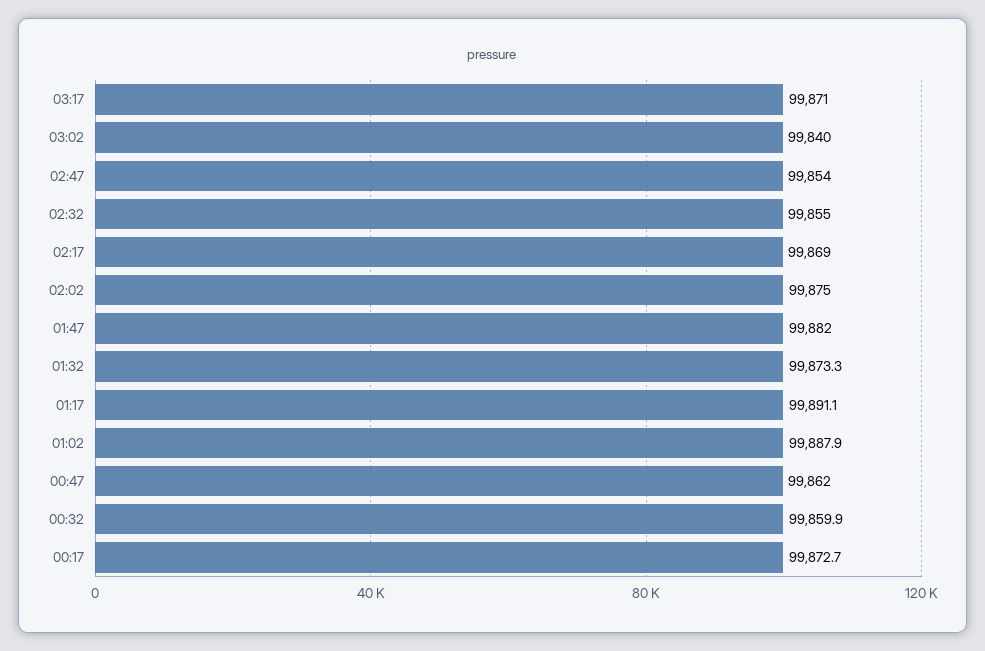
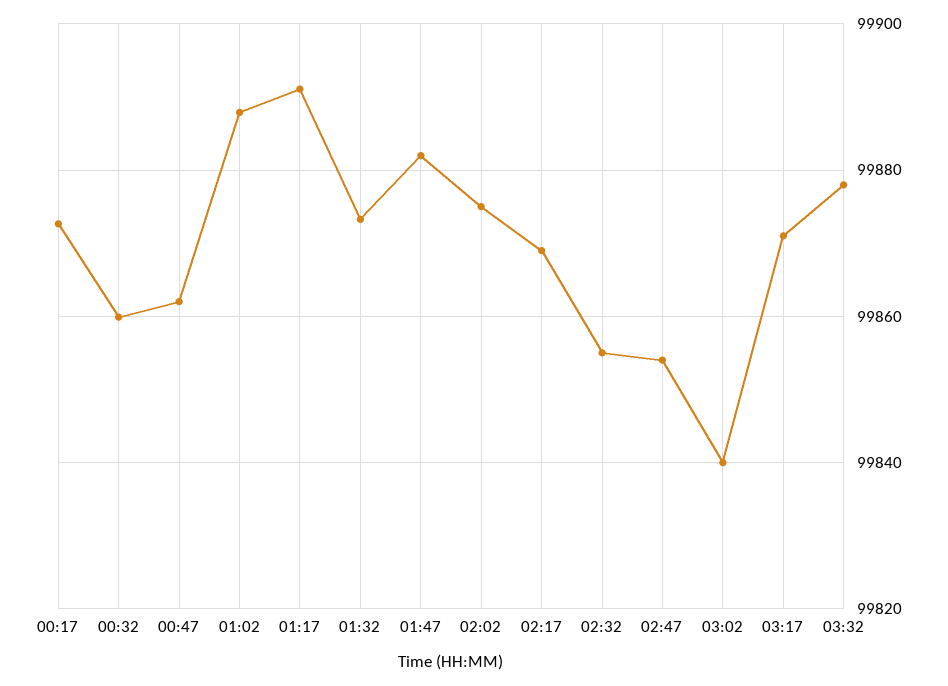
03:32: none -> 99878

